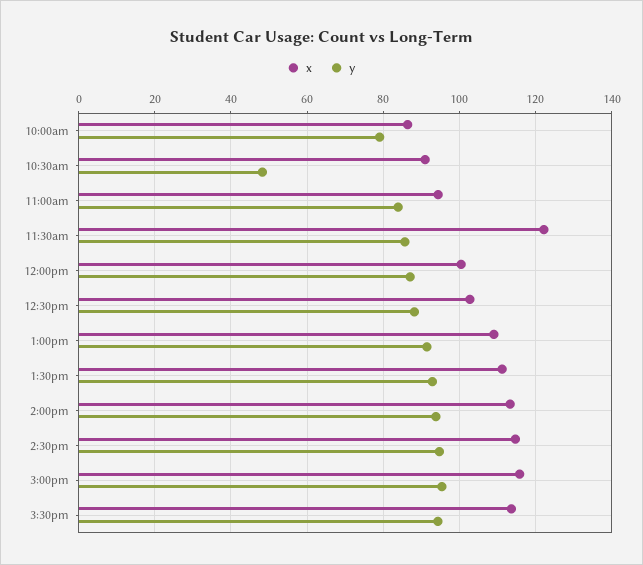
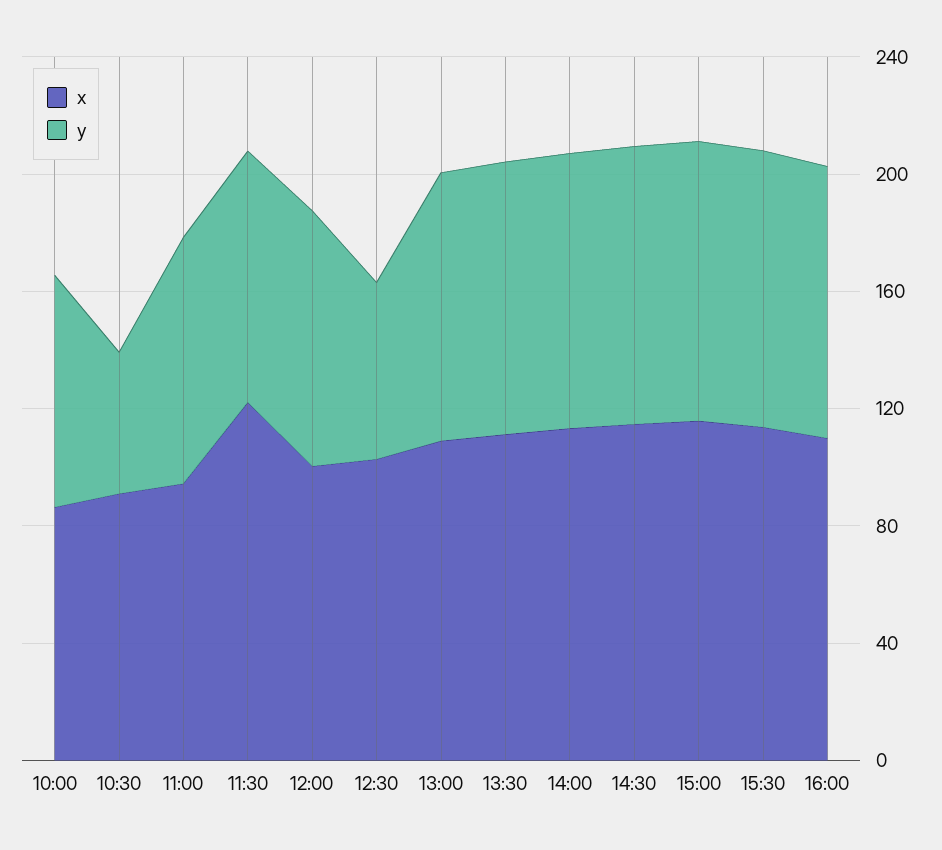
y, 12:30pm: 88 -> 60
x, 16:00: none -> 110
y, 16:00: none -> 90

